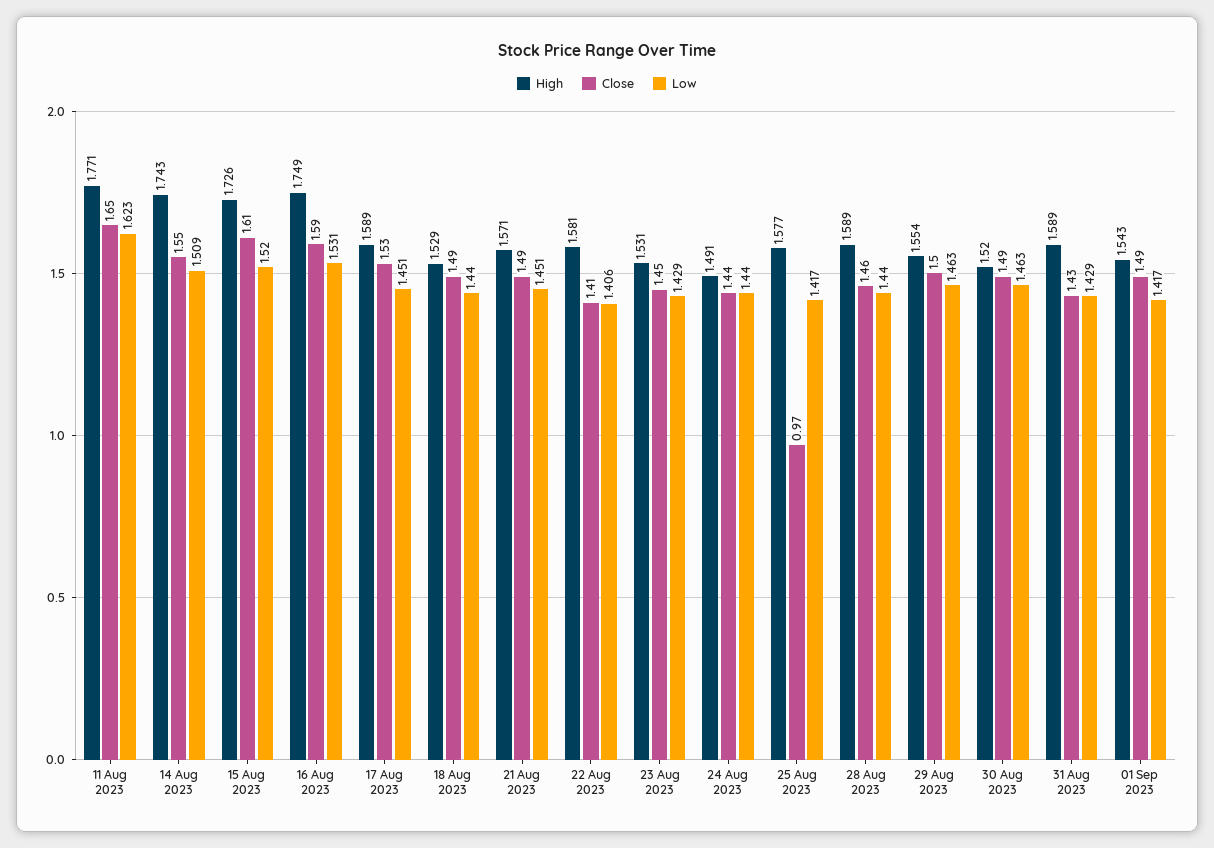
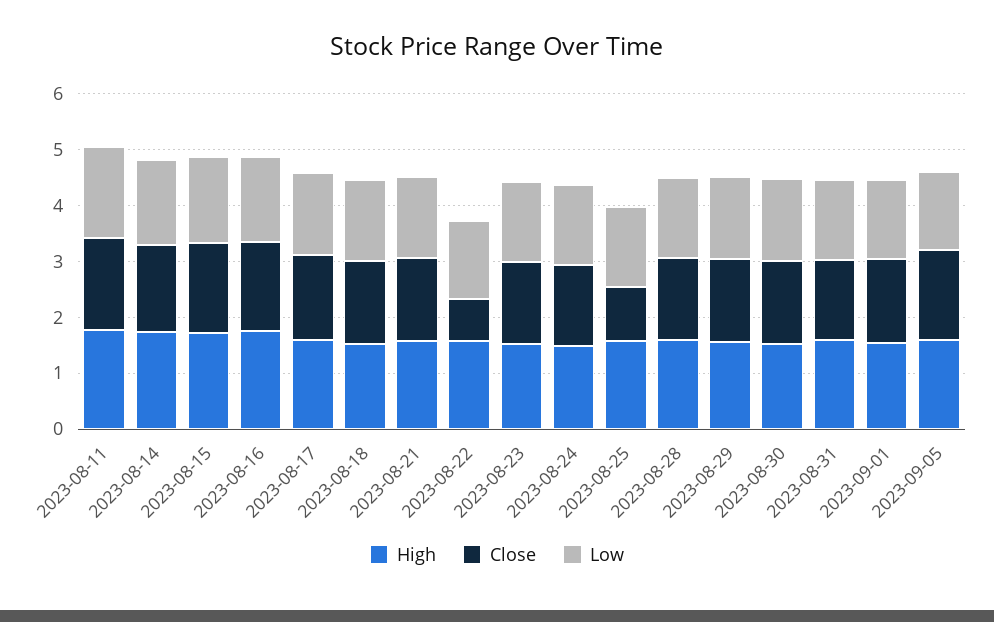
Close, 22 Aug 2023: 1.41 -> 0.8
High, 2023-09-05: none -> 1.6
Close, 2023-09-05: none -> 1.6
Low, 2023-09-05: none -> 1.4

